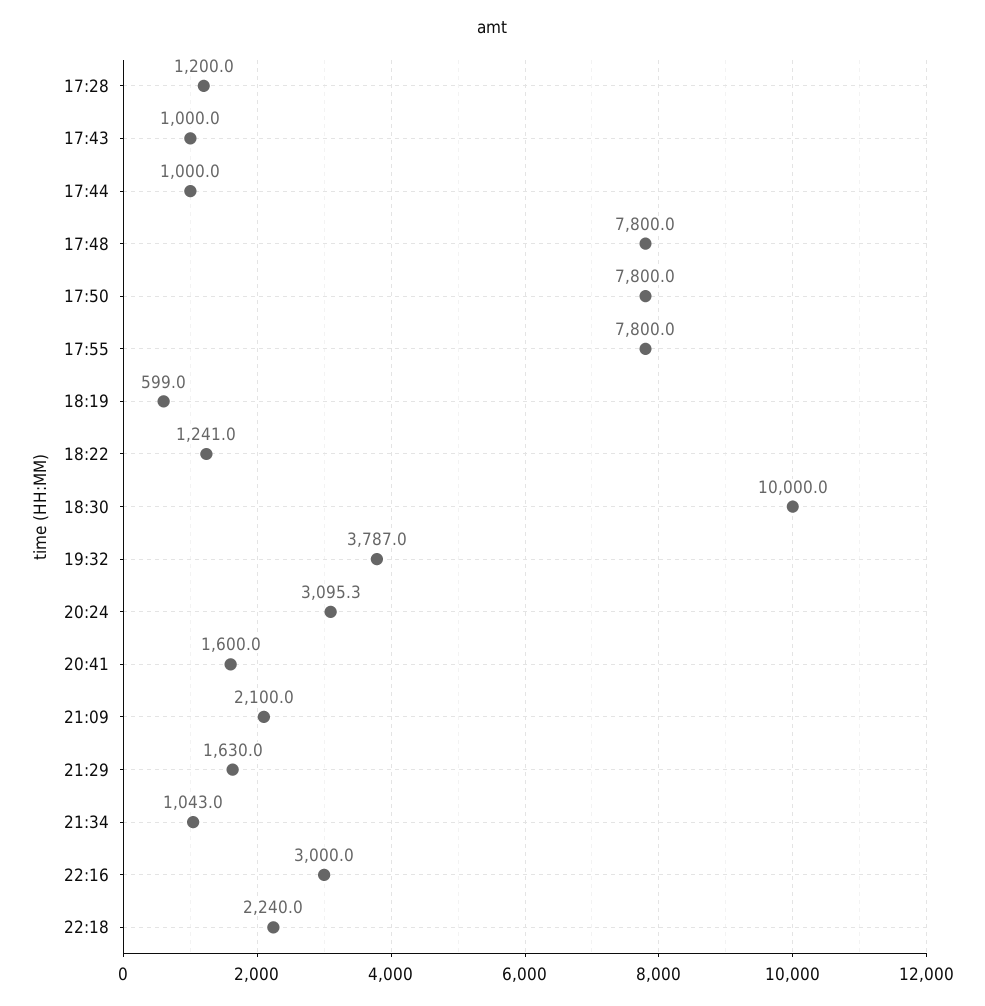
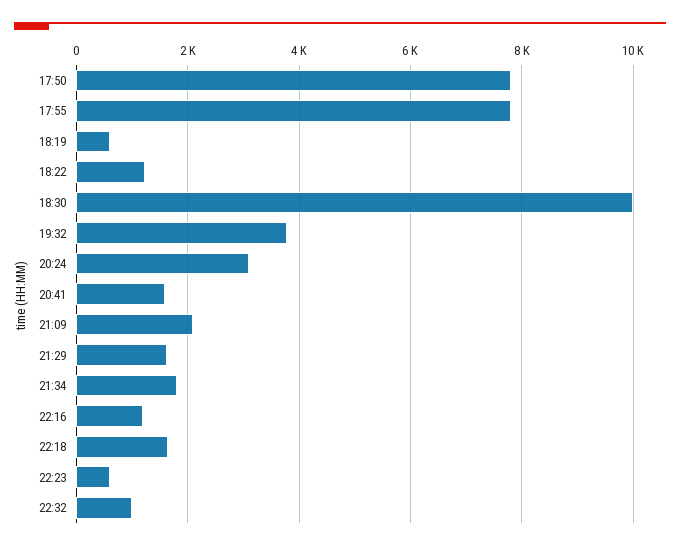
17:28: 1200 -> none
17:43: 1000 -> none
17:44: 1000 -> none
17:48: 7800 -> none
21:34: 1043 -> 1800
22:16: 3000 -> 1200
22:18: 2240 -> 1600
22:23: none -> 600
22:32: none -> 1000

